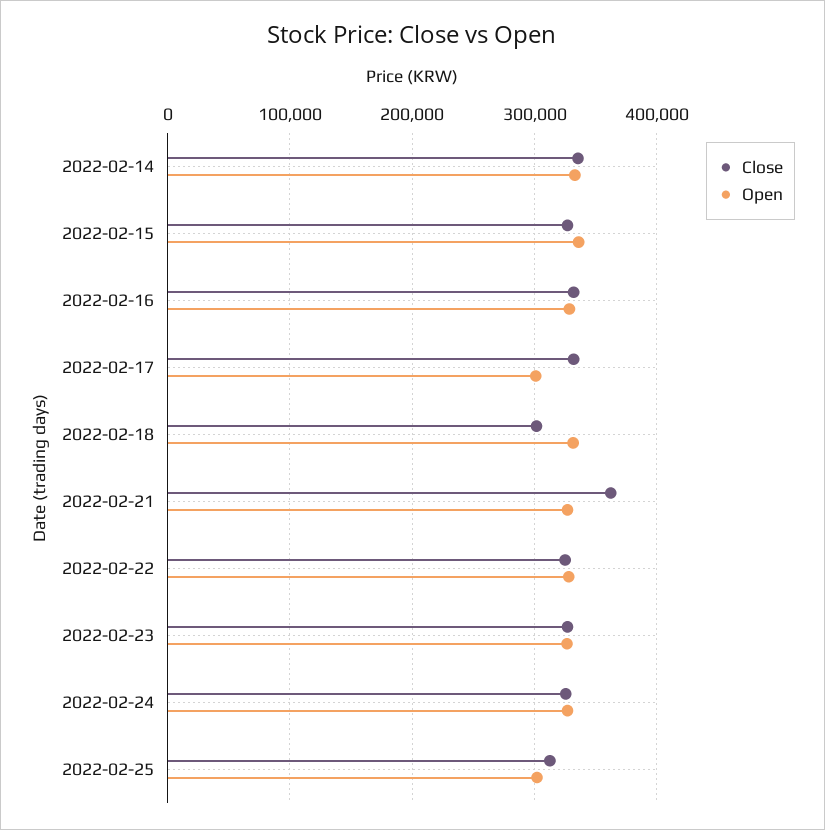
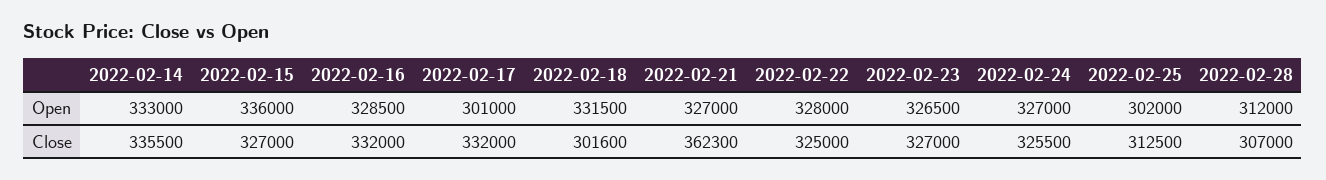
Open, 2022-02-28: none -> 312000
Close, 2022-02-28: none -> 307000

